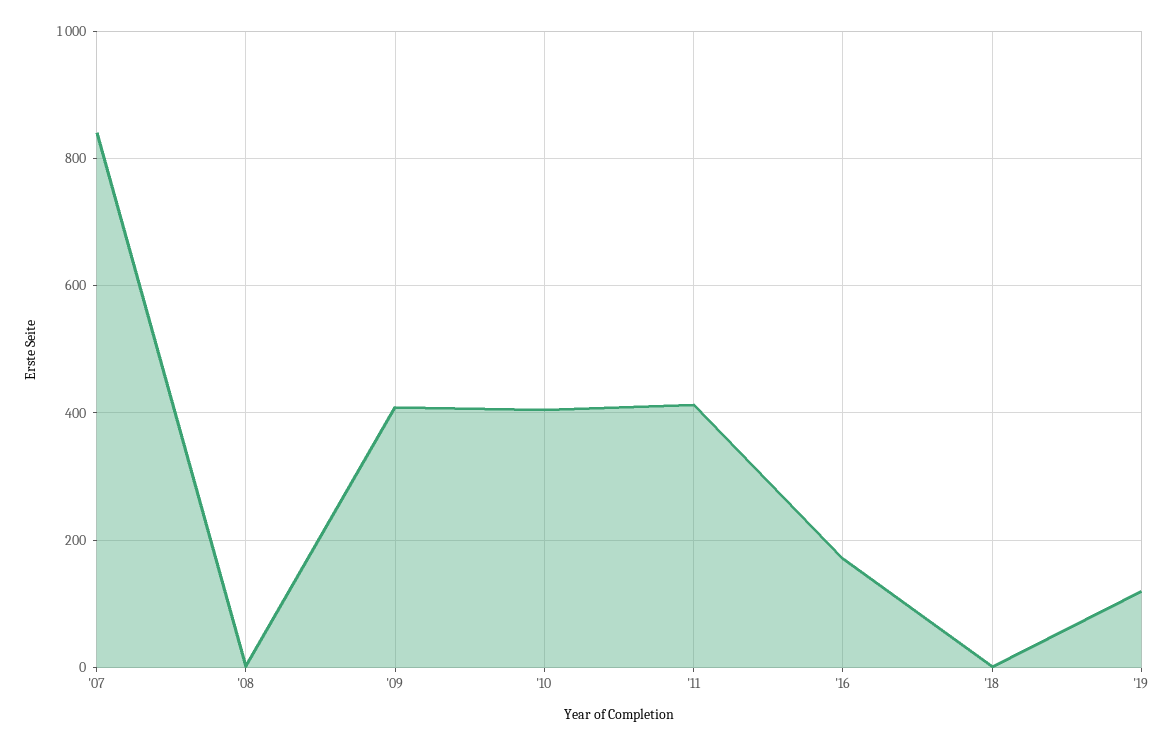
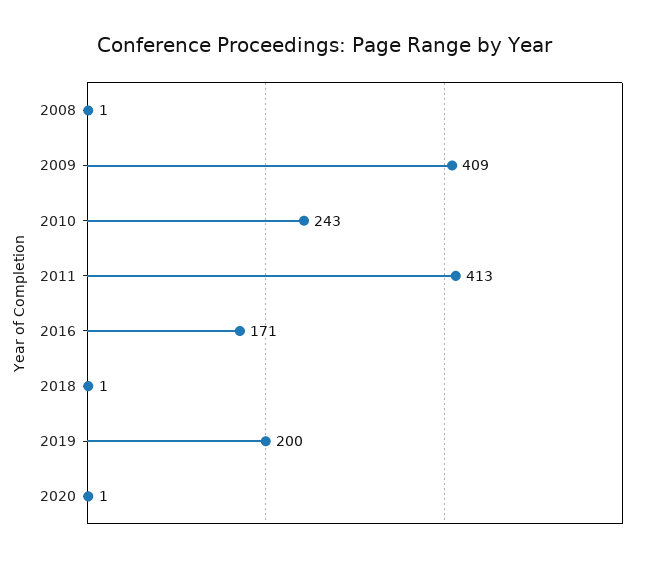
'07: 840 -> none
'10: 400 -> 243
'19: 120 -> 200
2020: none -> 1

